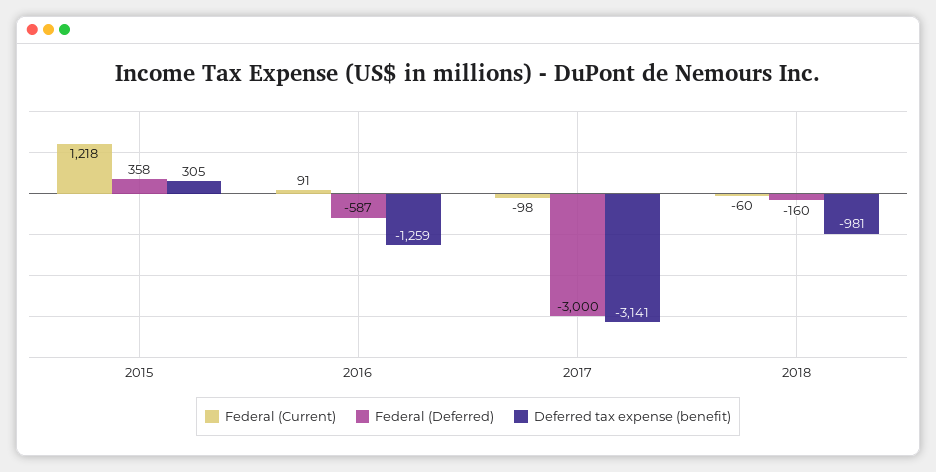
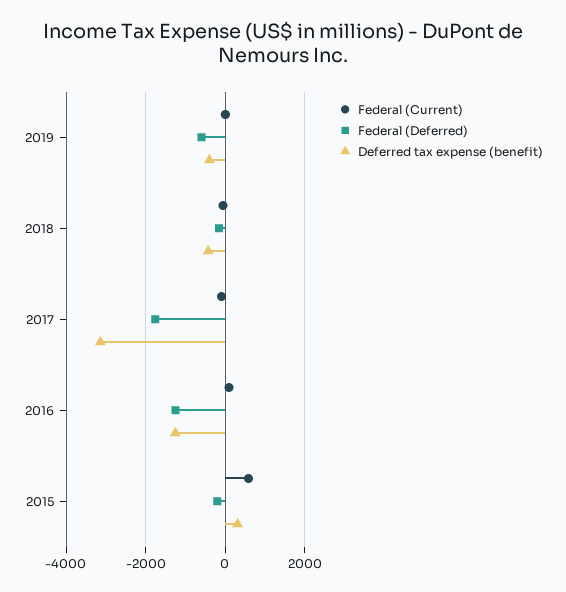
Federal (Current), 2015: 1218 -> 600
Federal (Deferred), 2015: 358 -> -200
Federal (Deferred), 2016: -587 -> -1200
Federal (Deferred), 2017: -3000 -> -1800
Deferred tax expense (benefit), 2018: -981 -> -400
Federal (Current), 2019: none -> 0
Federal (Deferred), 2019: none -> -600
Deferred tax expense (benefit), 2019: none -> -400

